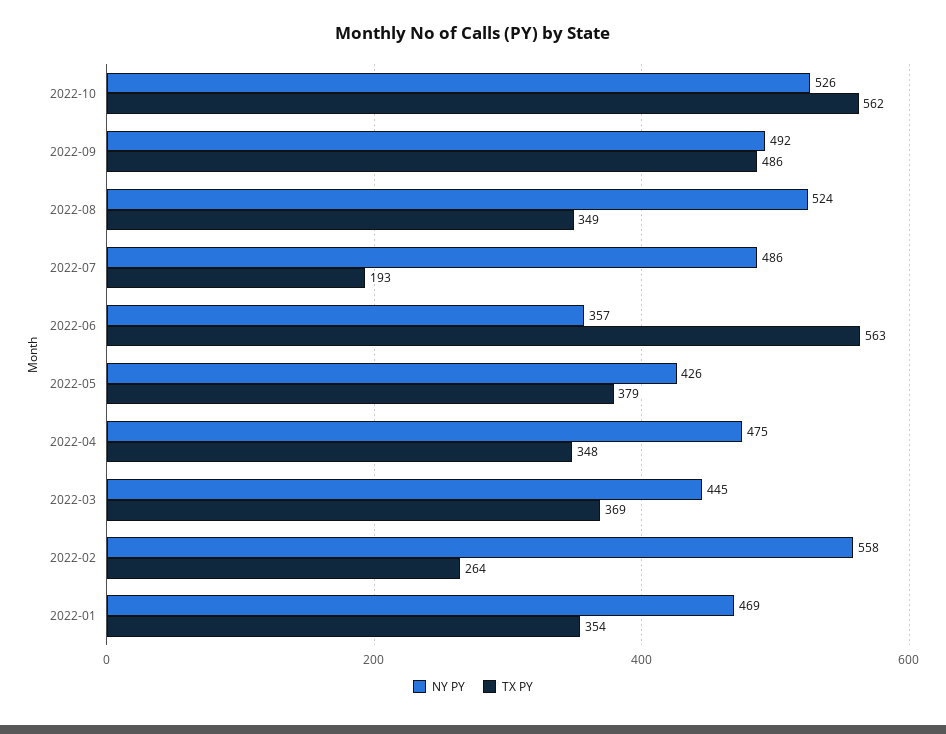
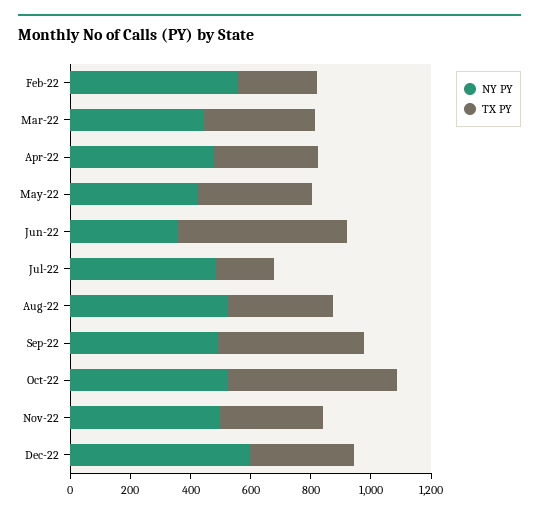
NY PY, 2022-01: 469 -> none
TX PY, 2022-01: 354 -> none
NY PY, Nov-22: none -> 500
TX PY, Nov-22: none -> 350
NY PY, Dec-22: none -> 600
TX PY, Dec-22: none -> 350

